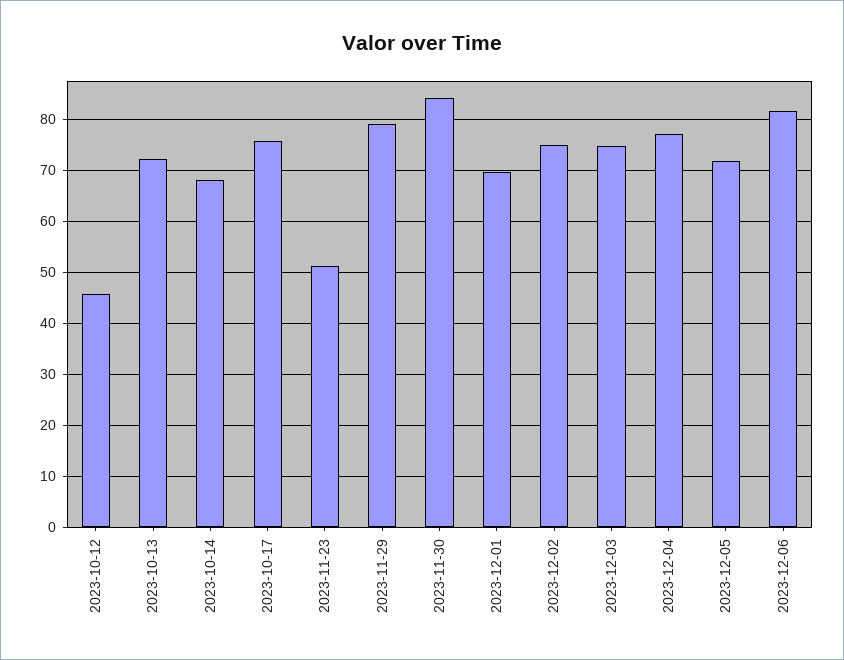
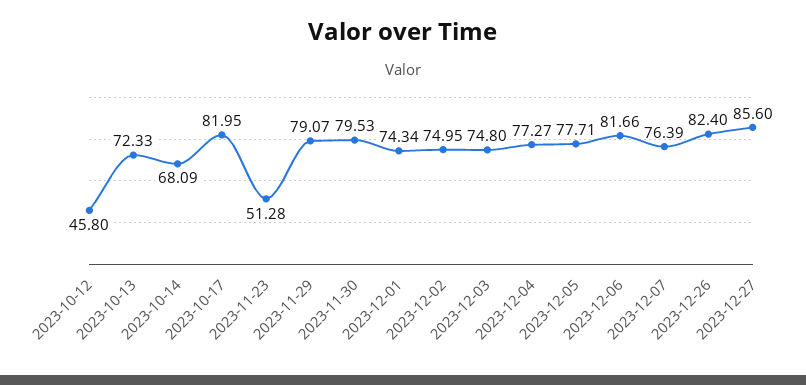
2023-10-17: 76 -> 81.95
2023-11-30: 84 -> 79.53
2023-12-01: 70 -> 74.34
2023-12-05: 72 -> 77.71
2023-12-07: none -> 76.39
2023-12-26: none -> 82.4
2023-12-27: none -> 85.6

